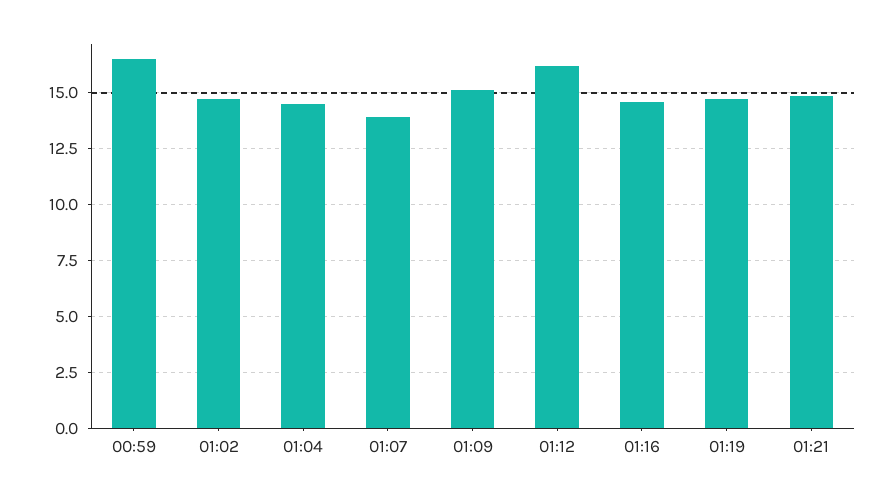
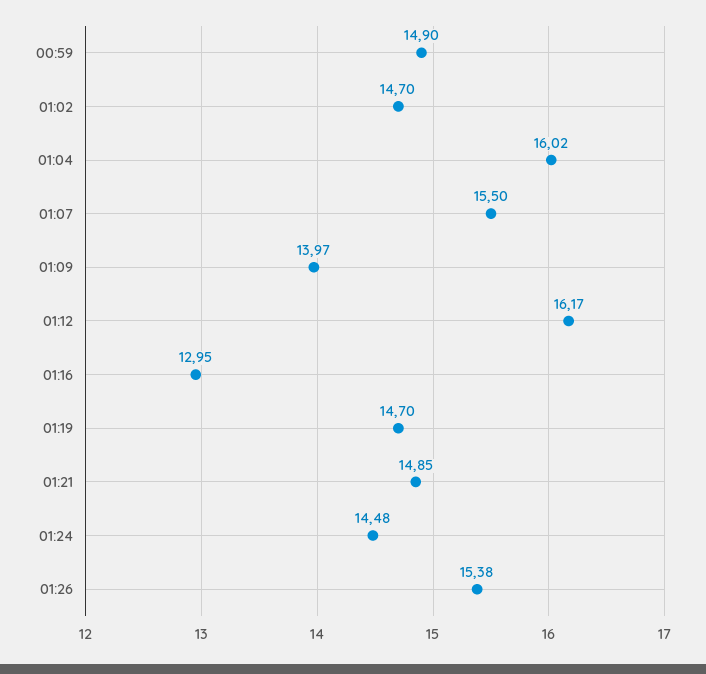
00:59: 16.5 -> 14.9
01:04: 14.5 -> 16.02
01:07: 14 -> 15.5
01:09: 15 -> 13.97
01:16: 14.5 -> 12.95
01:24: none -> 14.48
01:26: none -> 15.38

